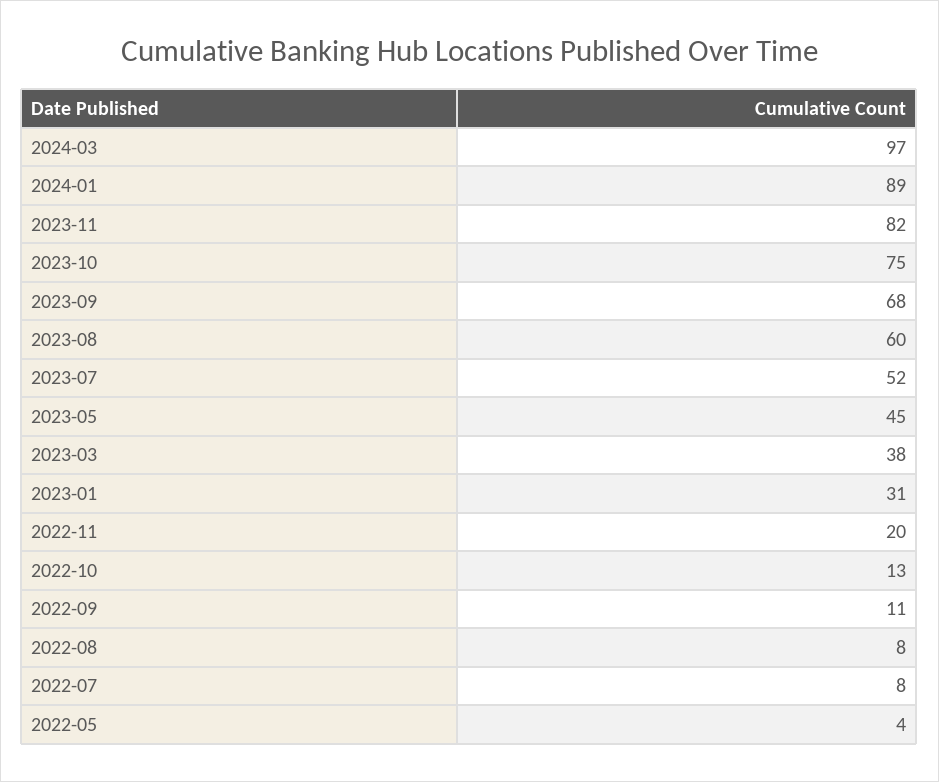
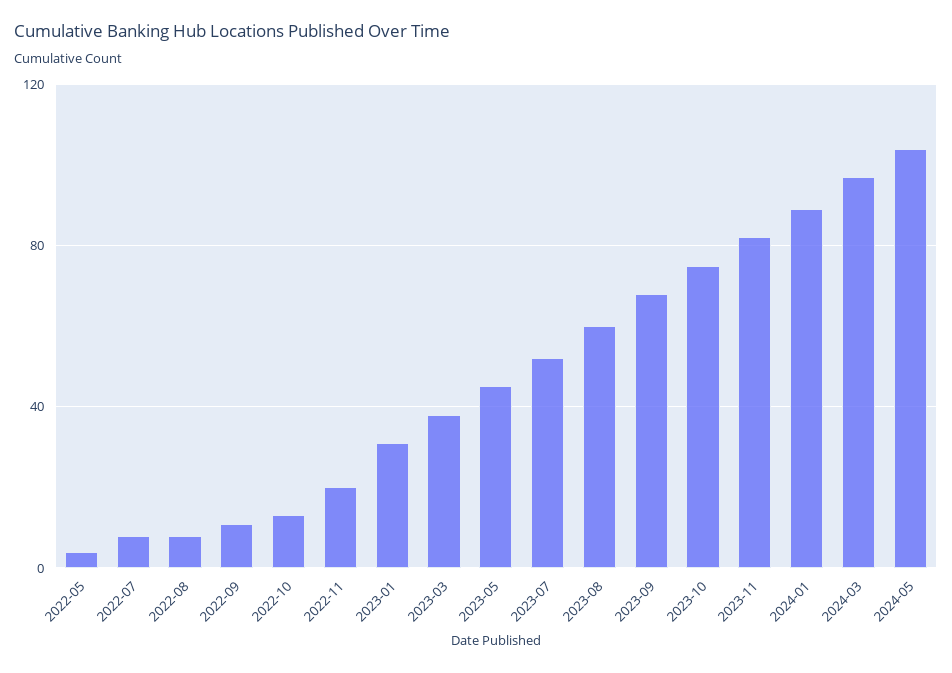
2024-05: none -> 105

